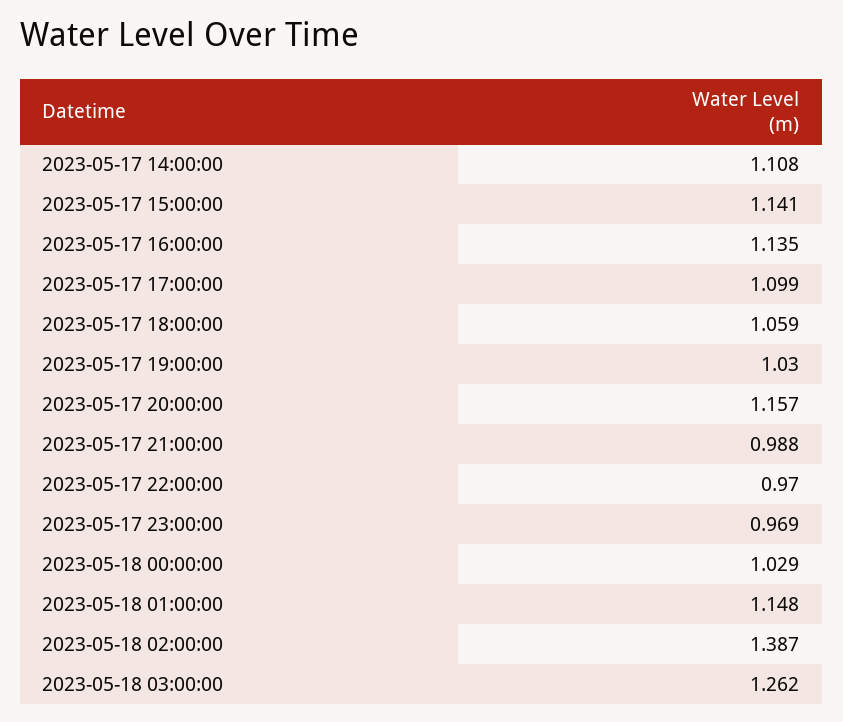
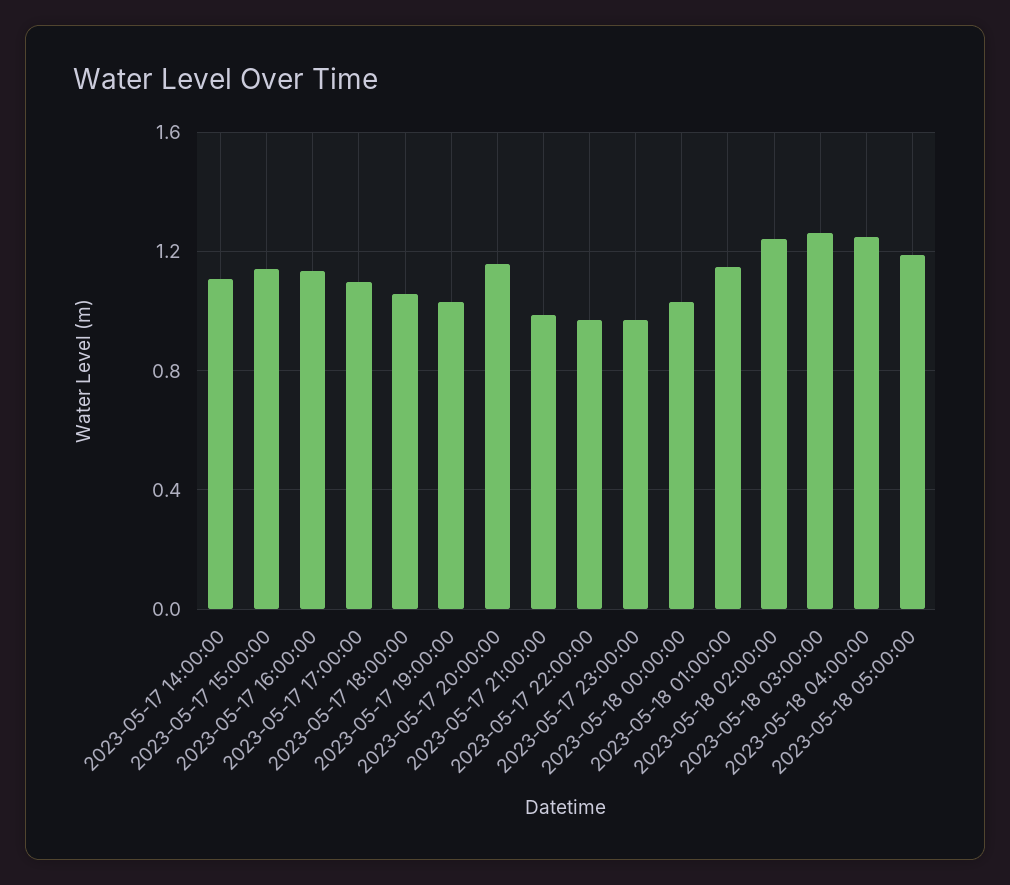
2023-05-18 02:00:00: 1.387 -> 1.25
2023-05-18 04:00:00: none -> 1.25
2023-05-18 05:00:00: none -> 1.2

